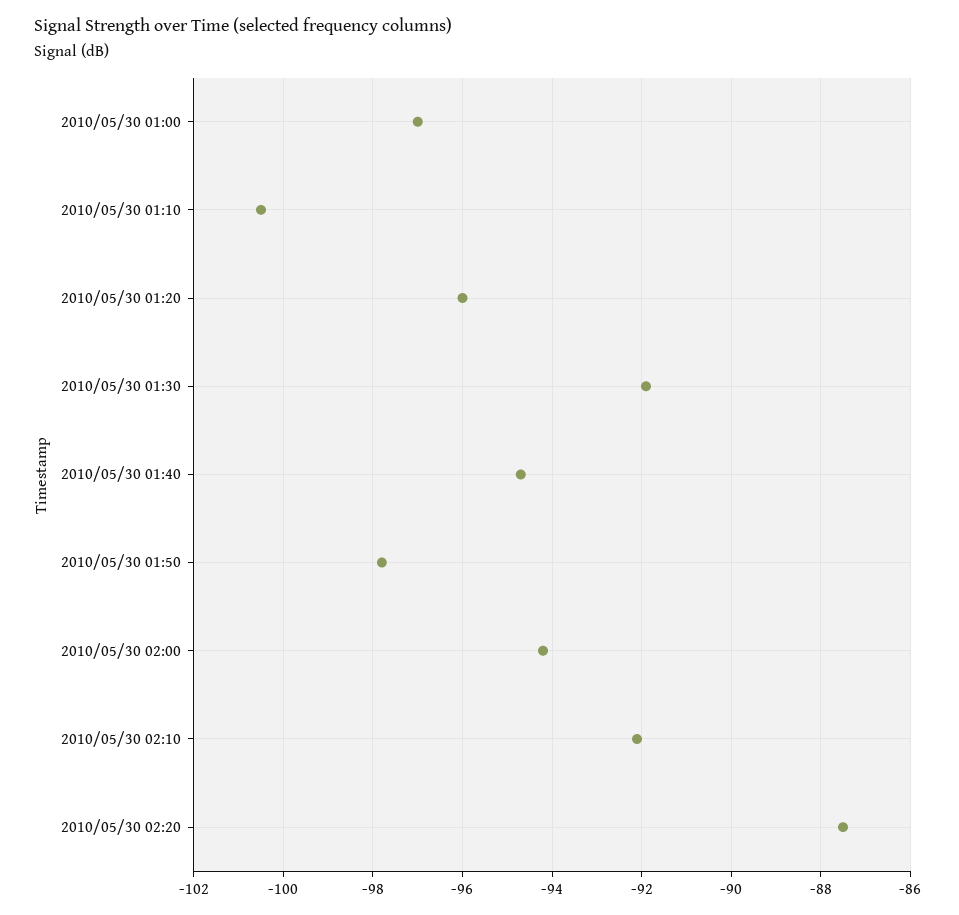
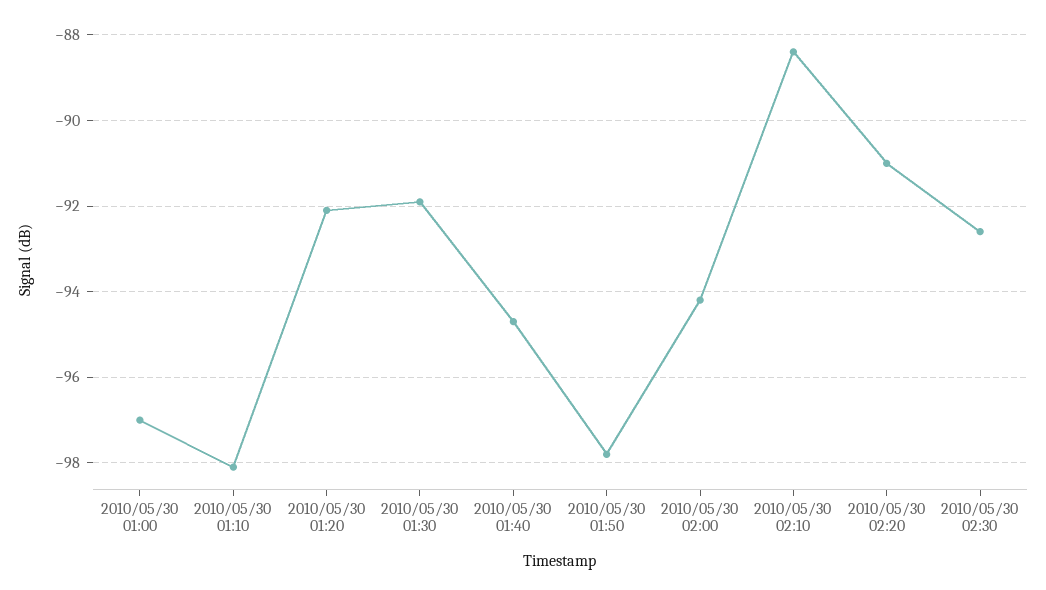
2010/05/30 01:10: -100.5 -> -98
2010/05/30 01:20: -96 -> -92
2010/05/30 02:10: -92 -> -88.5
2010/05/30 02:20: -87.5 -> -91
2010/05/30 02:30: none -> -92.5

